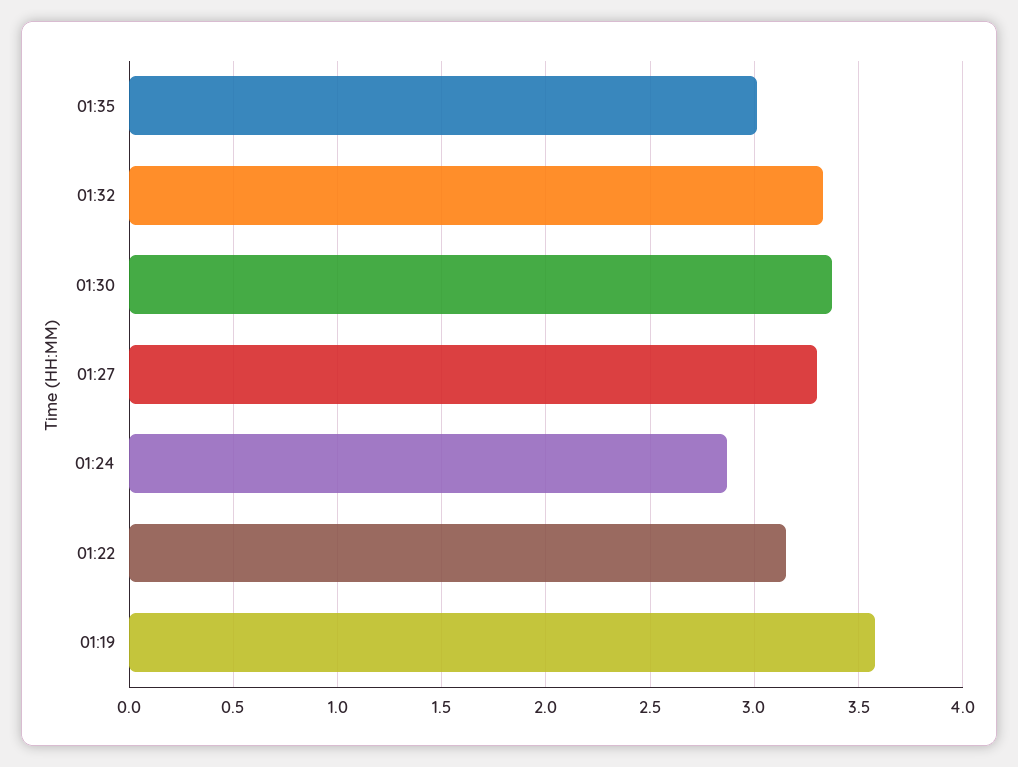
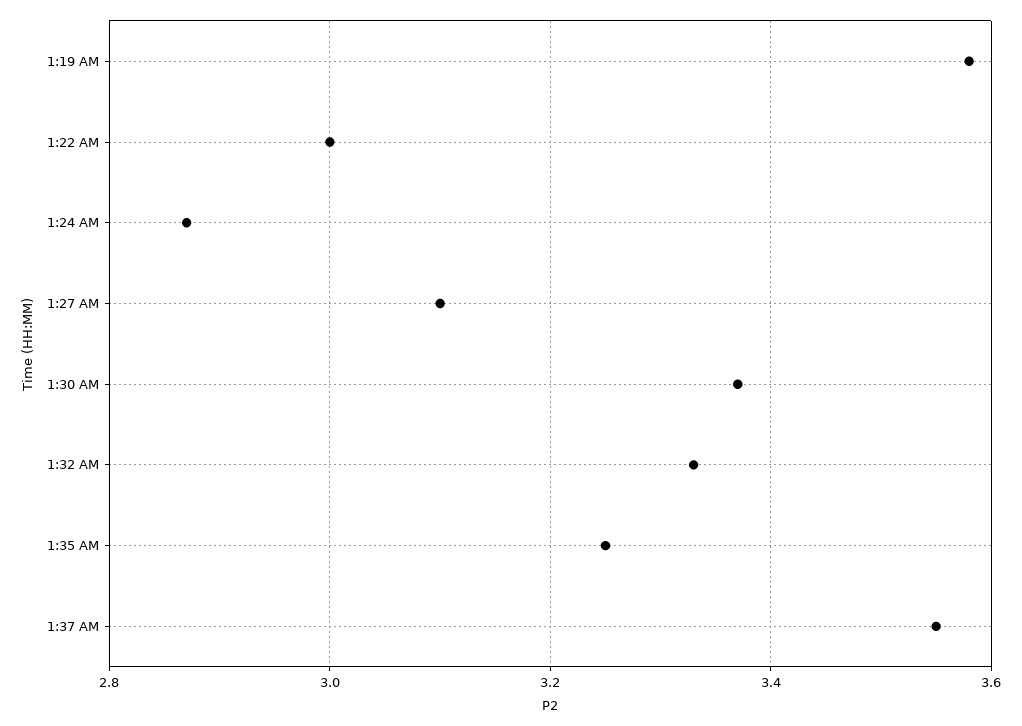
01:35: 3 -> 3.25
01:27: 3.3 -> 3.1
01:22: 3.15 -> 3
1:37 AM: none -> 3.55

